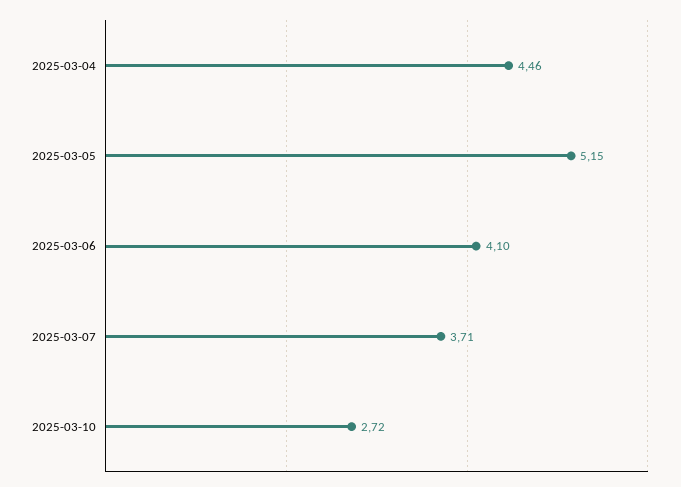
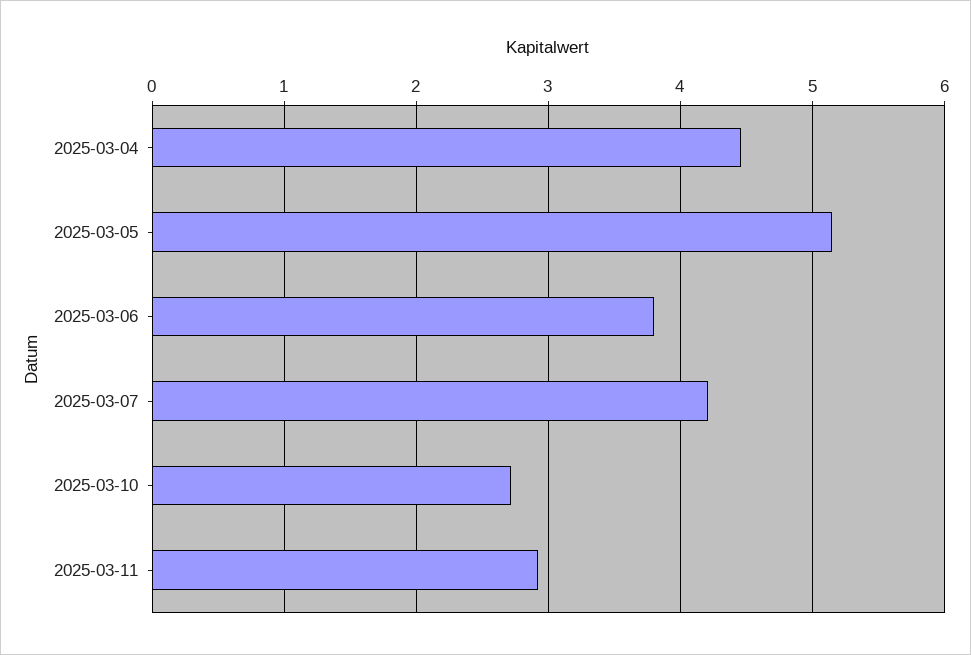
2025-03-06: 4.1 -> 3.8
2025-03-07: 3.71 -> 4.2
2025-03-11: none -> 2.9

